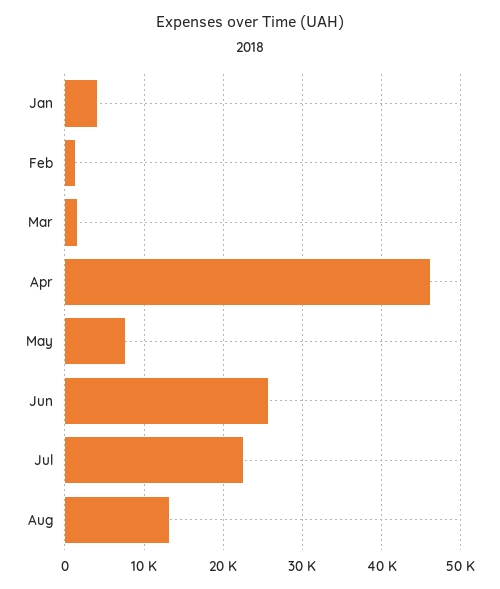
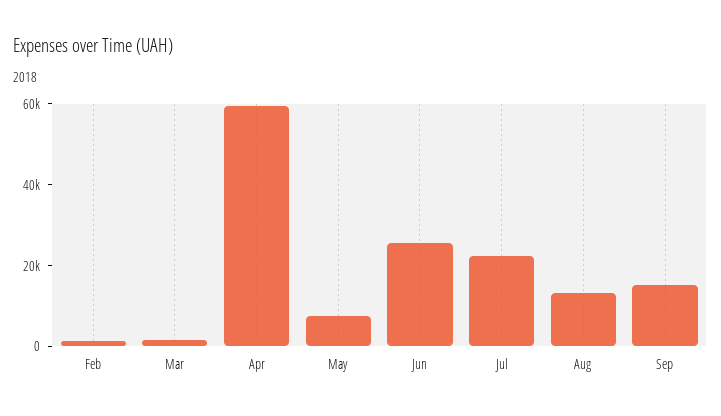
Jan: 4000 -> none
Apr: 46000 -> 60000
Sep: none -> 15000

